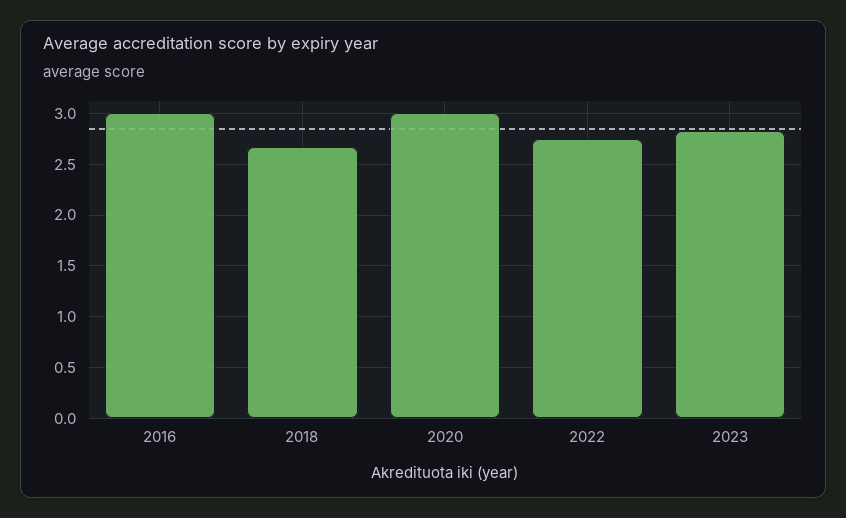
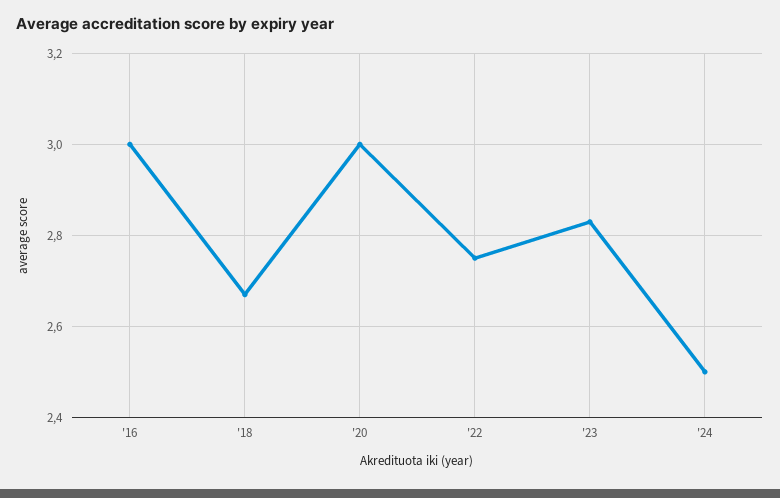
'24: none -> 2.5

